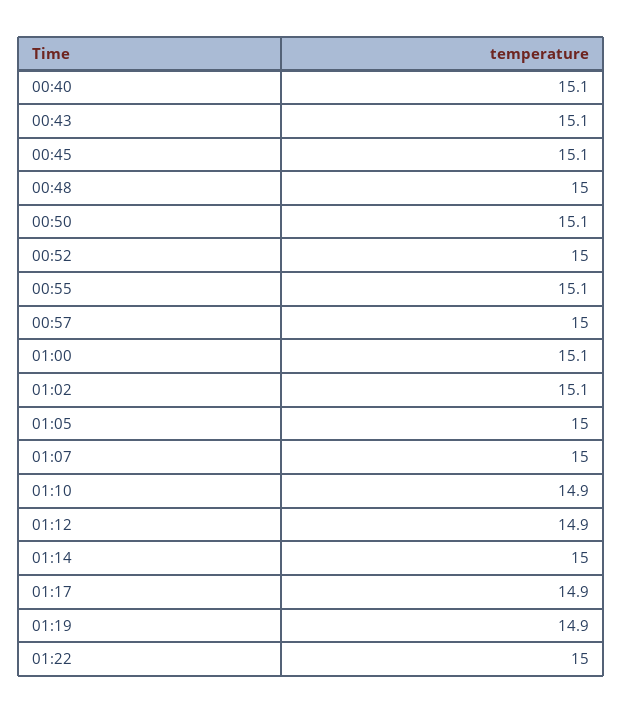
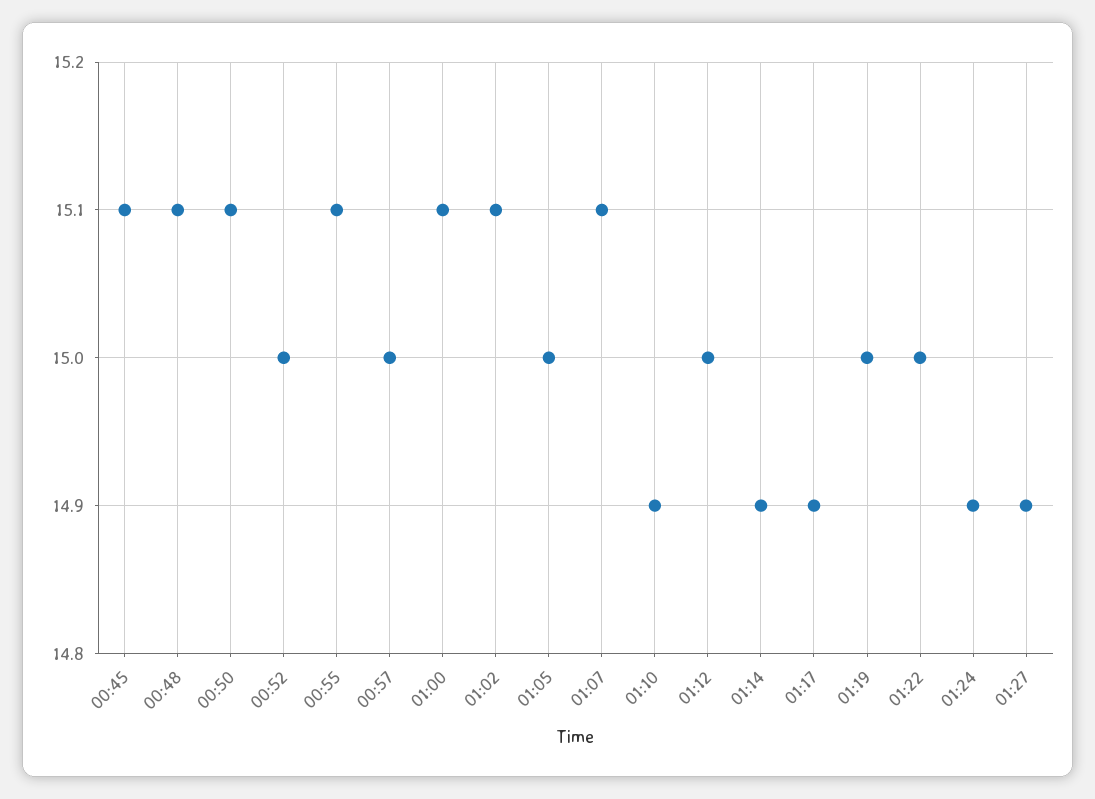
00:40: 15.1 -> none
00:43: 15.1 -> none
00:48: 15 -> 15.1
01:07: 15 -> 15.1
01:12: 14.9 -> 15
01:14: 15 -> 14.9
01:19: 14.9 -> 15
01:24: none -> 14.9
01:27: none -> 14.9

